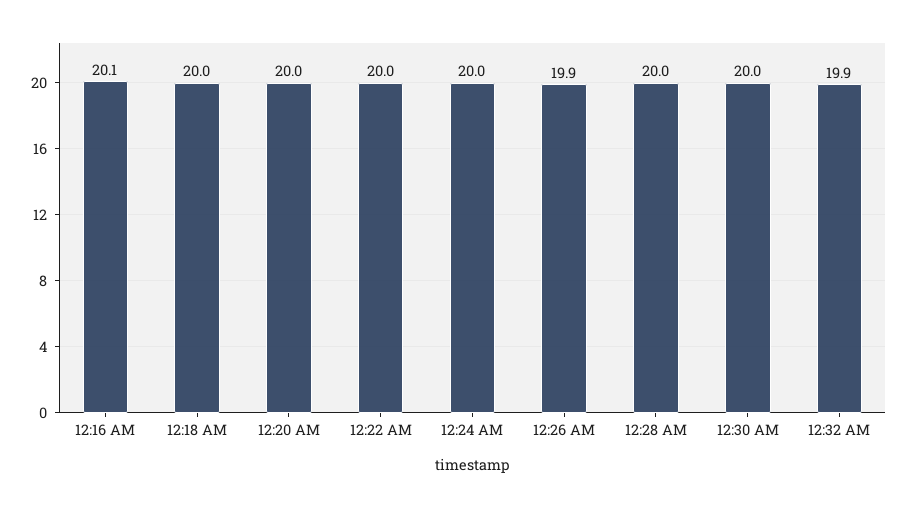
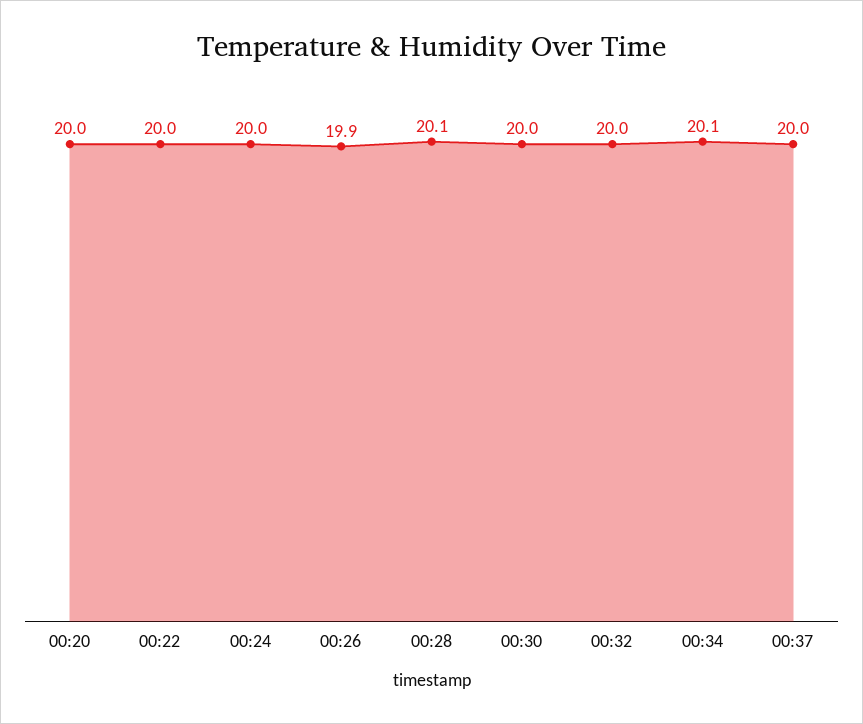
12:16 AM: 20.1 -> none
12:18 AM: 20 -> none
12:28 AM: 20 -> 20.1
12:32 AM: 19.9 -> 20
00:34: none -> 20.1
00:37: none -> 20

